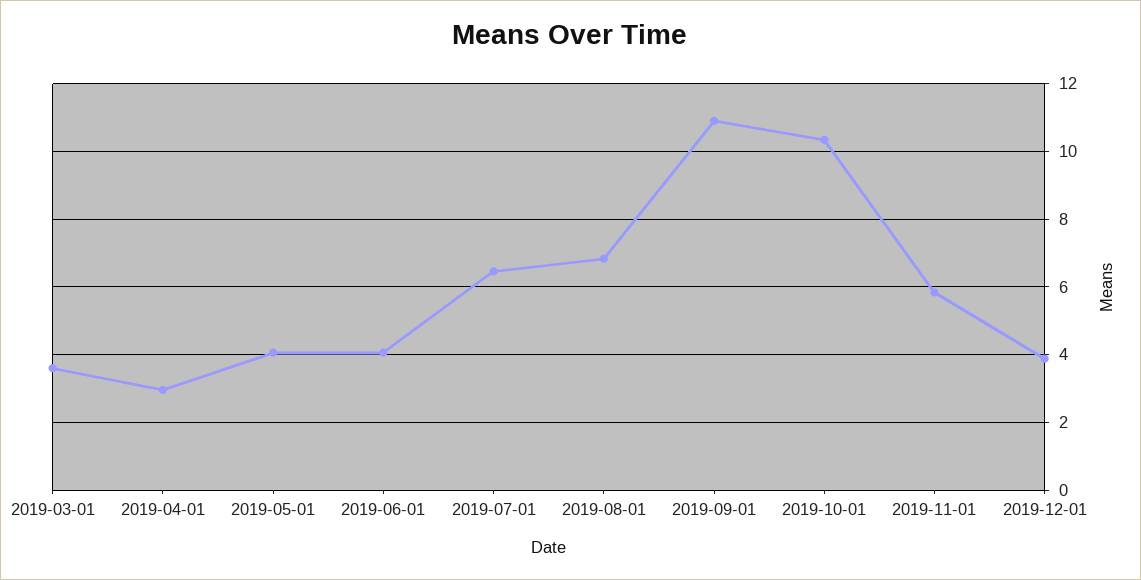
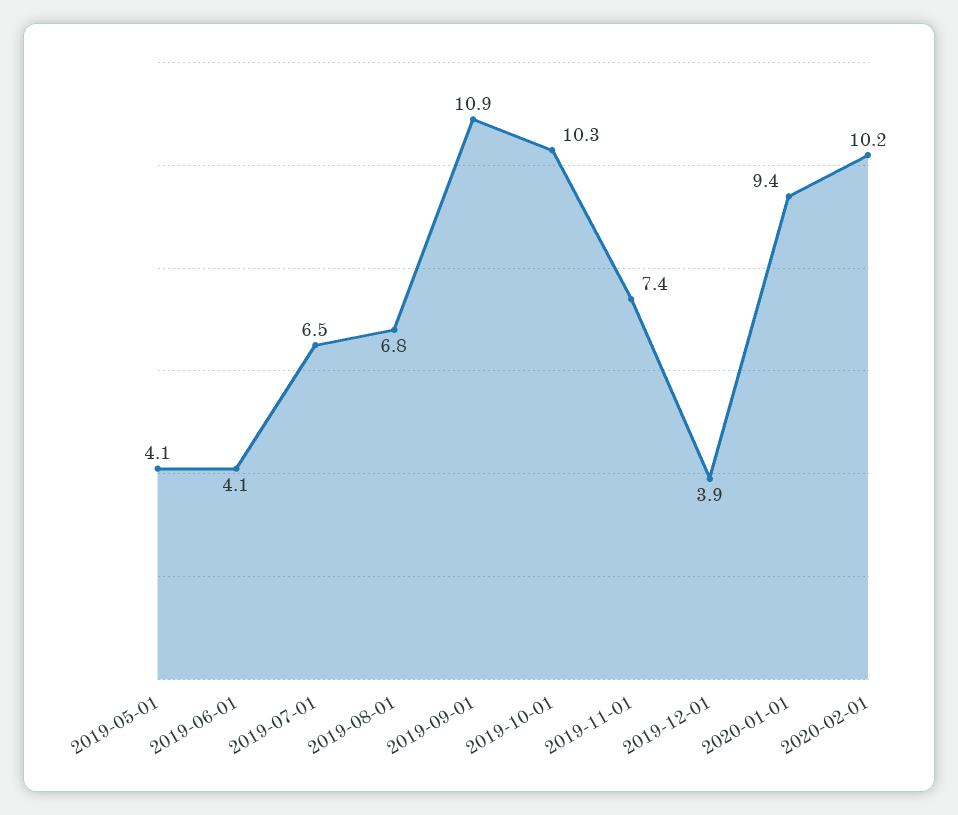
2019-03-01: 3.6 -> none
2019-04-01: 3 -> none
2019-11-01: 5.8 -> 7.4
2020-01-01: none -> 9.4
2020-02-01: none -> 10.2

